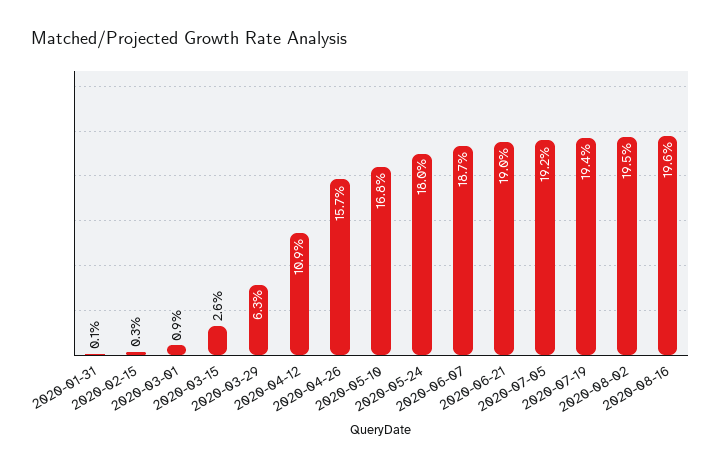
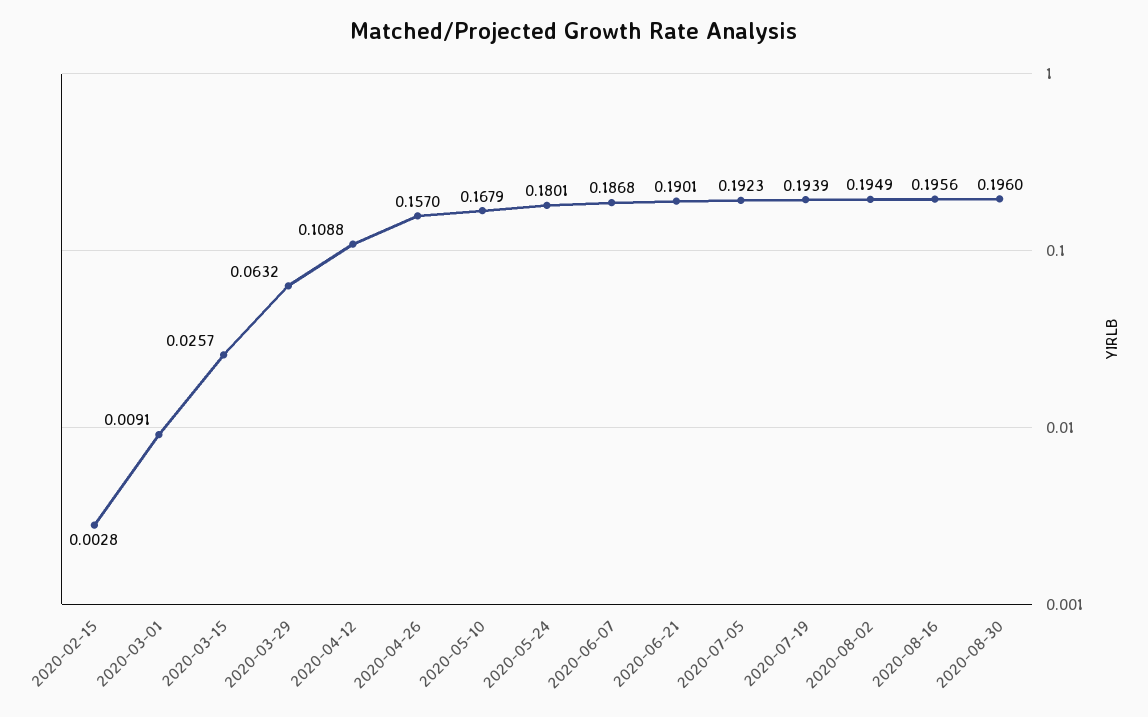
2020-01-31: 0.001 -> none
2020-08-30: none -> 0.196

